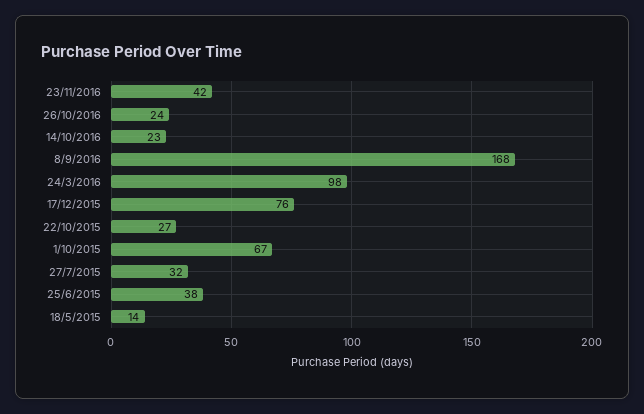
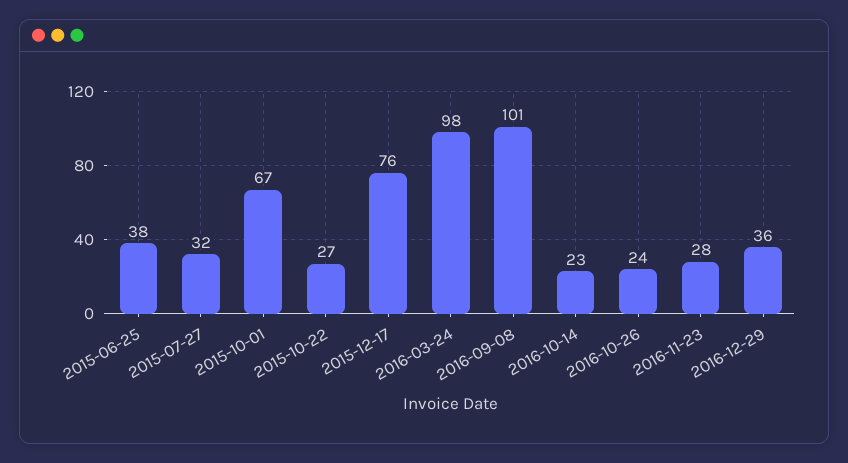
23/11/2016: 42 -> 28
8/9/2016: 168 -> 101
18/5/2015: 14 -> none
2016-12-29: none -> 36

